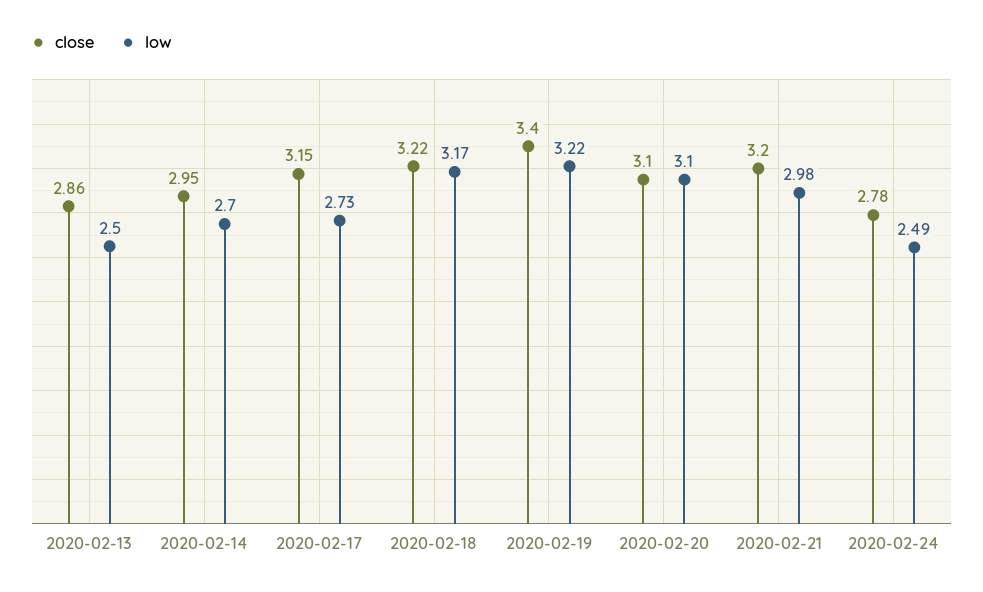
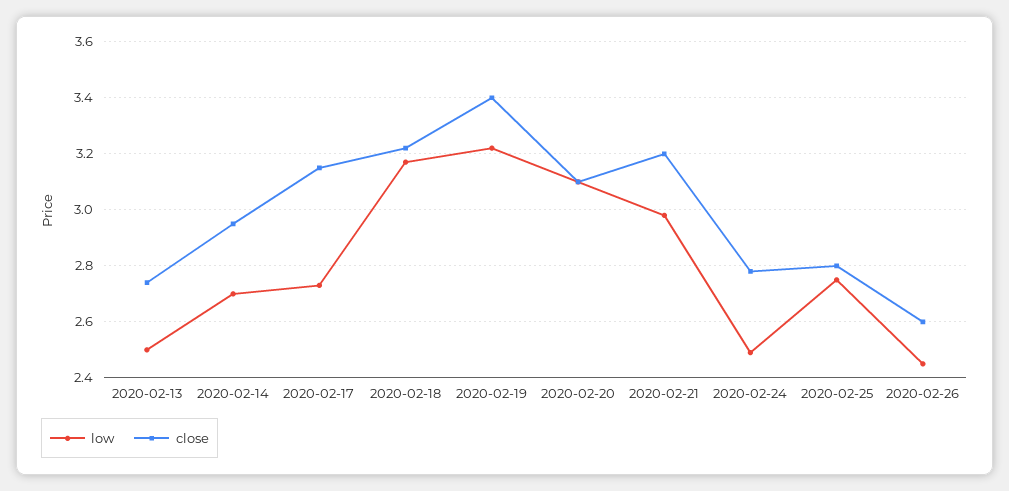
close, 2020-02-13: 2.86 -> 2.75
low, 2020-02-25: none -> 2.75
close, 2020-02-25: none -> 2.8
low, 2020-02-26: none -> 2.45
close, 2020-02-26: none -> 2.6

